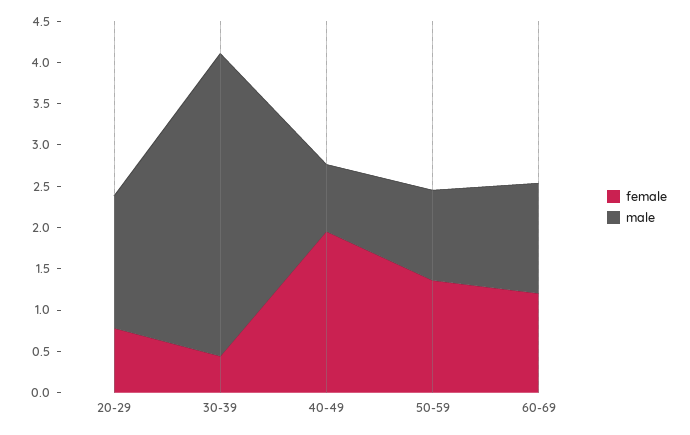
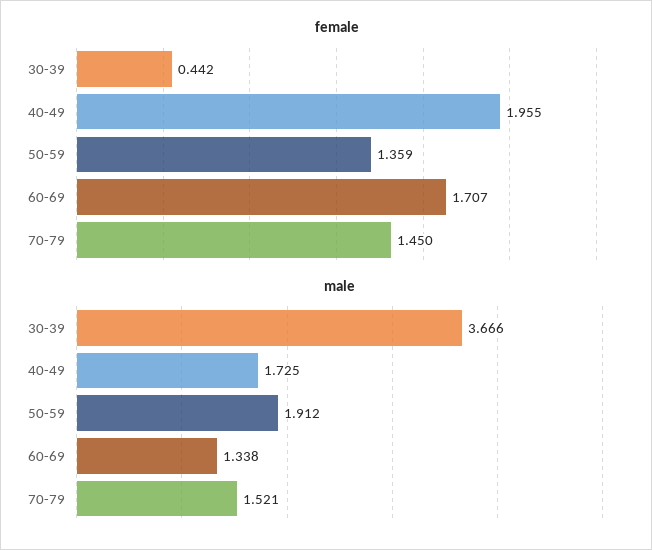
female, 20-29: 0.8 -> none
male, 20-29: 1.6 -> none
male, 40-49: 0.8 -> 1.725
male, 50-59: 1.1 -> 1.912
female, 60-69: 1.2 -> 1.707
female, 70-79: none -> 1.45
male, 70-79: none -> 1.521

